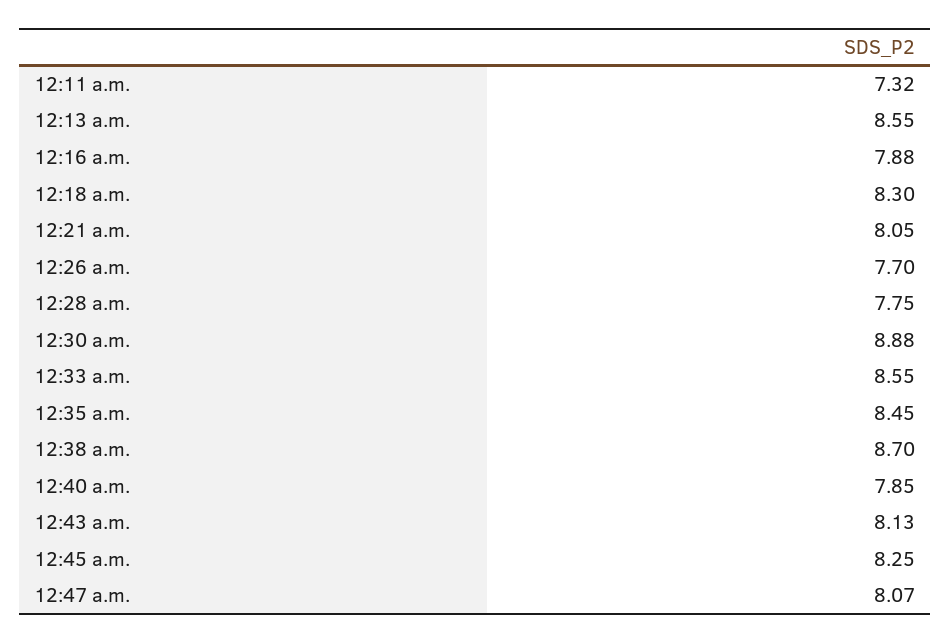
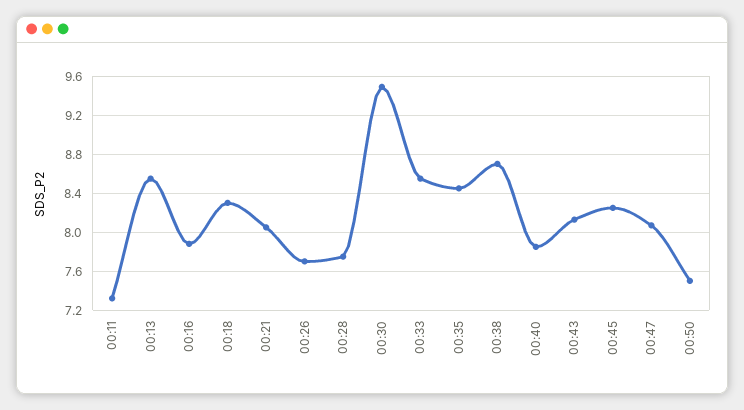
12:30 a.m.: 8.88 -> 9.5
00:50: none -> 7.5

